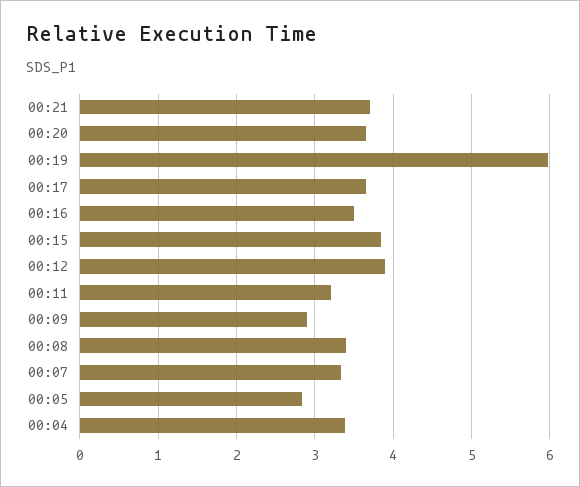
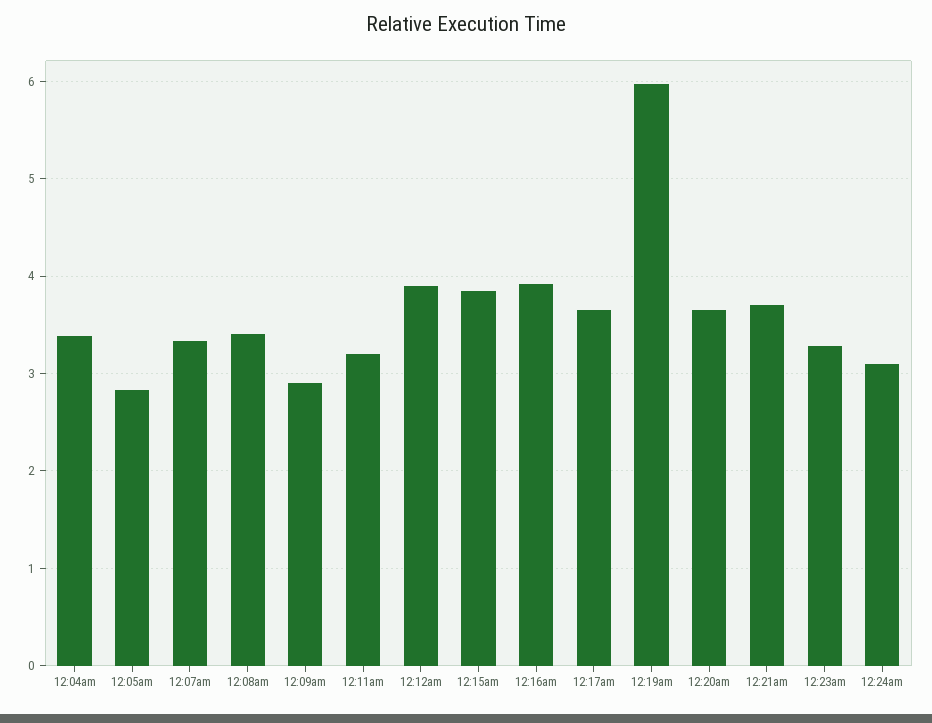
00:16: 3.5 -> 3.9
12:23am: none -> 3.3
12:24am: none -> 3.1

